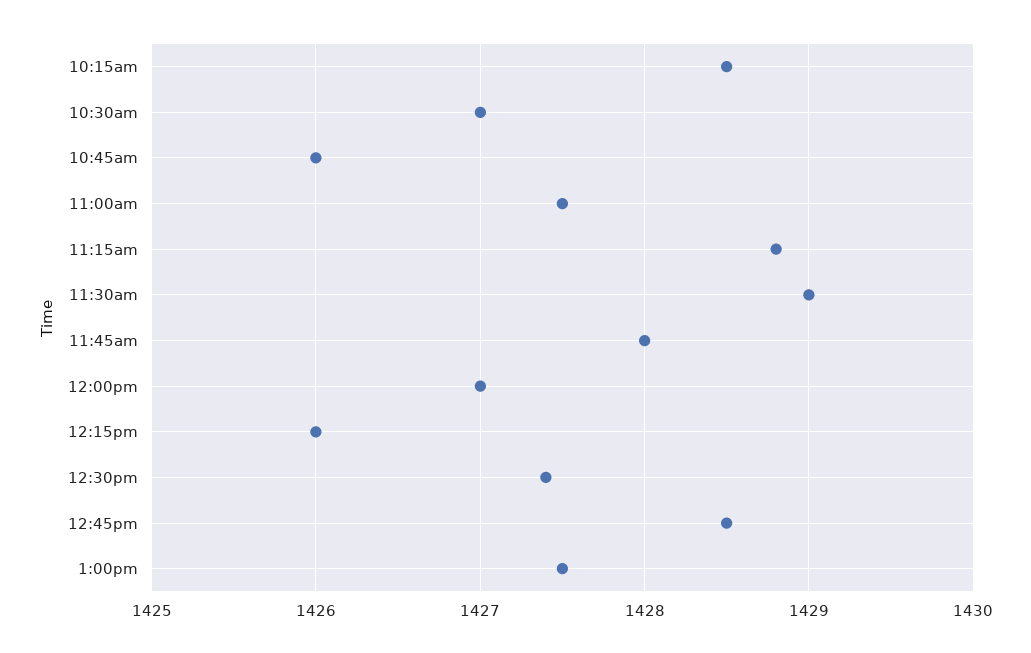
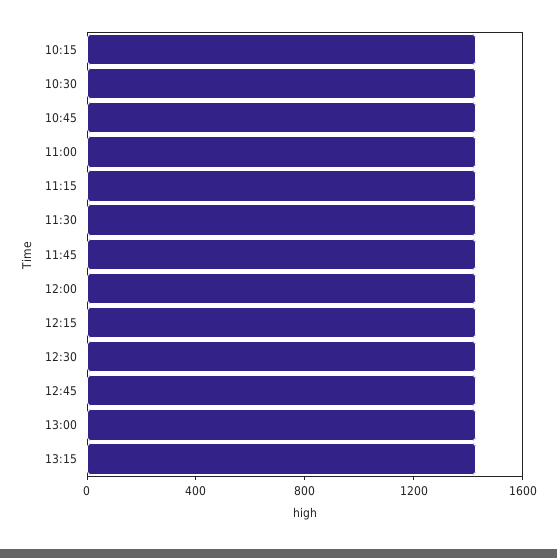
13:15: none -> 1400

